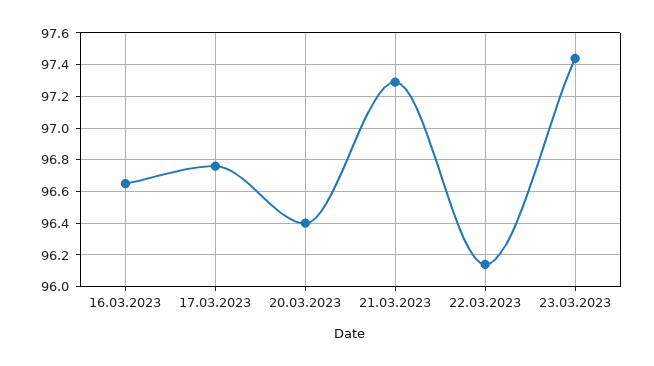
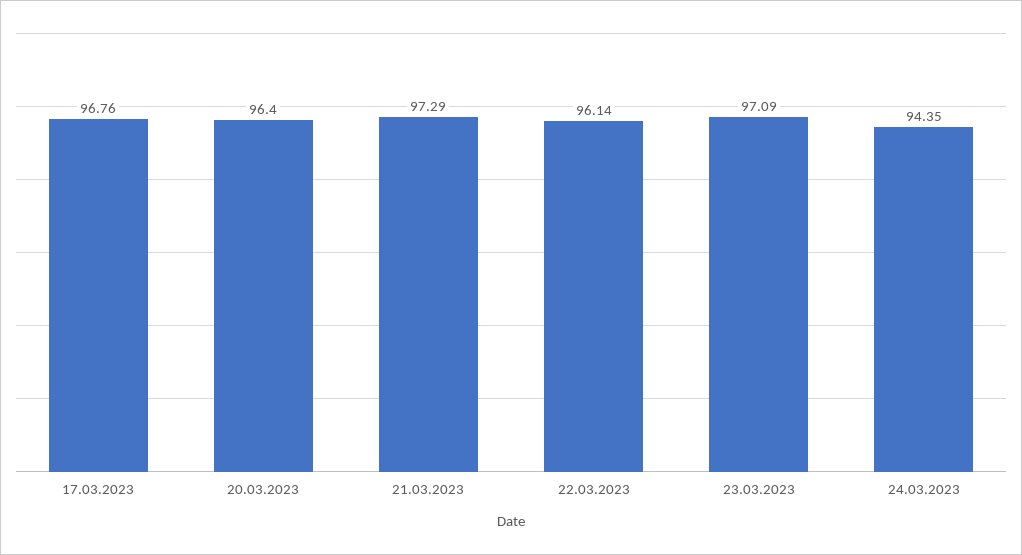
16.03.2023: 96.65 -> none
23.03.2023: 97.45 -> 97.09
24.03.2023: none -> 94.35

